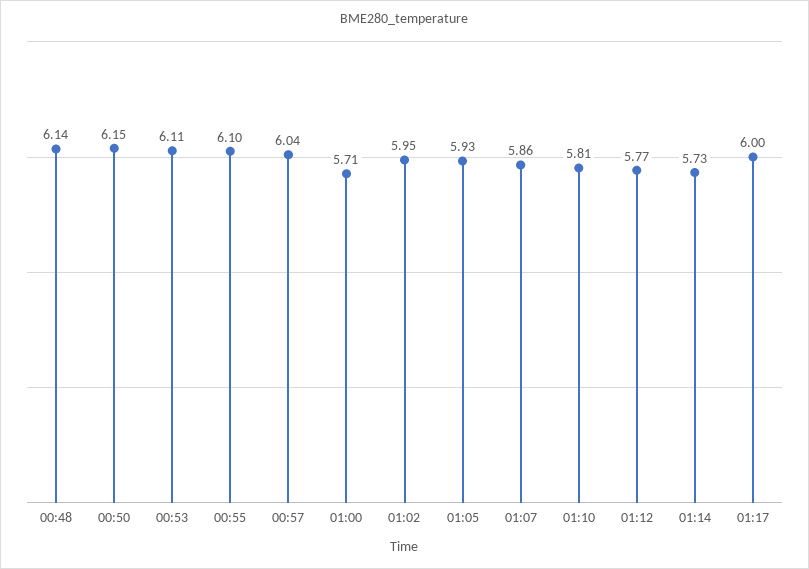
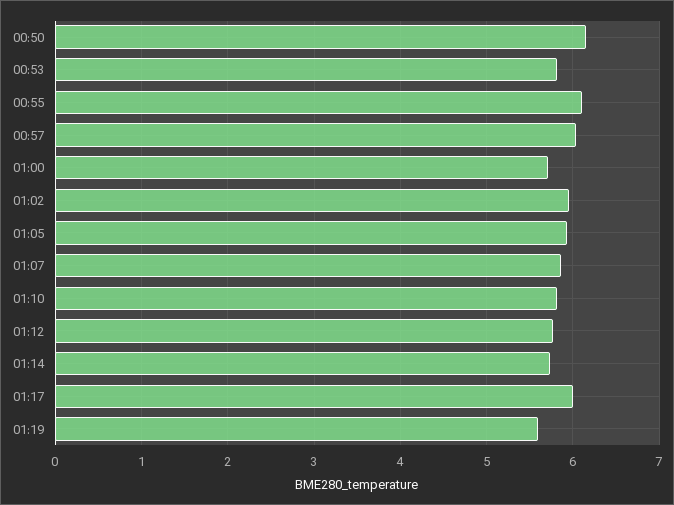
00:48: 6.14 -> none
00:53: 6.11 -> 5.8
01:19: none -> 5.6

